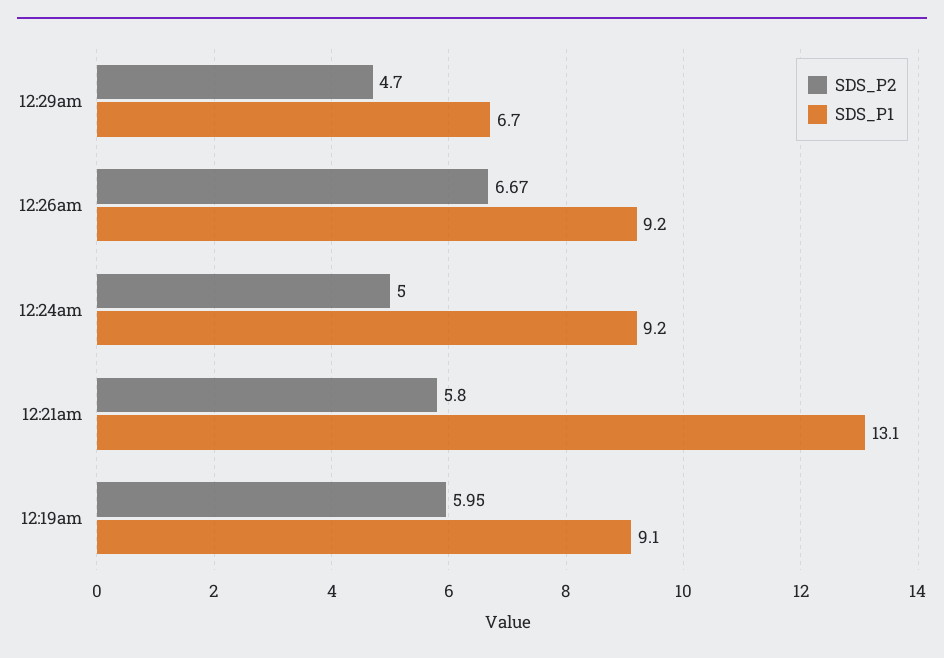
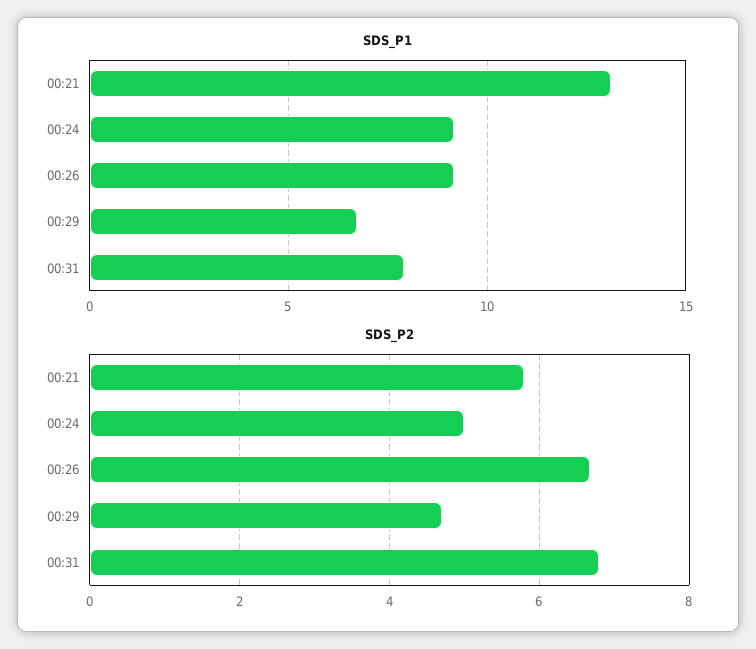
SDS_P2, 12:19am: 5.95 -> none
SDS_P1, 12:19am: 9.1 -> none
SDS_P1, 00:31: none -> 8
SDS_P2, 00:31: none -> 6.8

